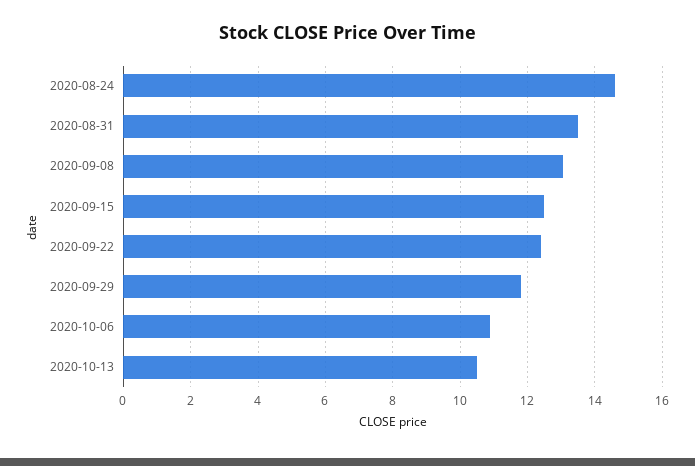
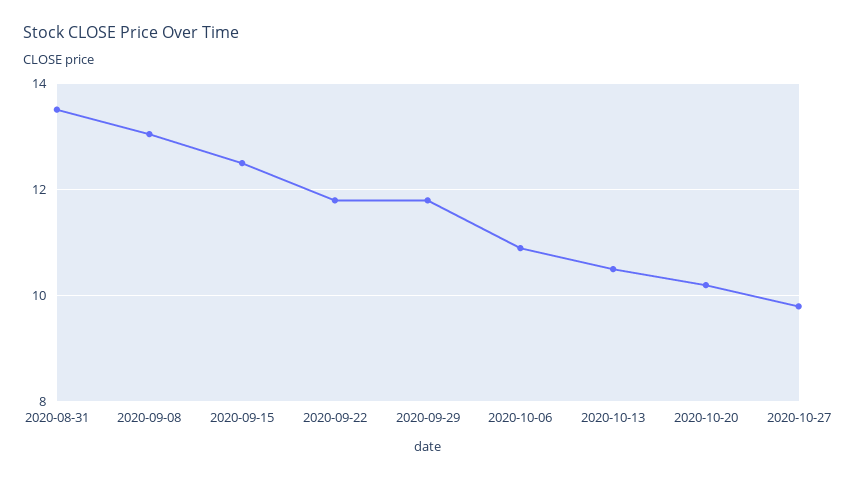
2020-08-24: 14.6 -> none
2020-09-22: 12.4 -> 11.8
2020-10-20: none -> 10.2
2020-10-27: none -> 9.8

